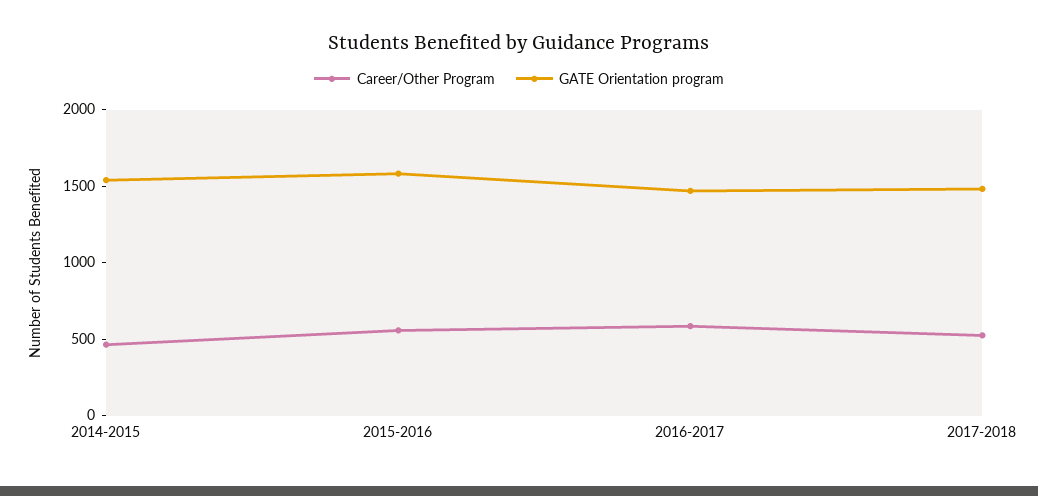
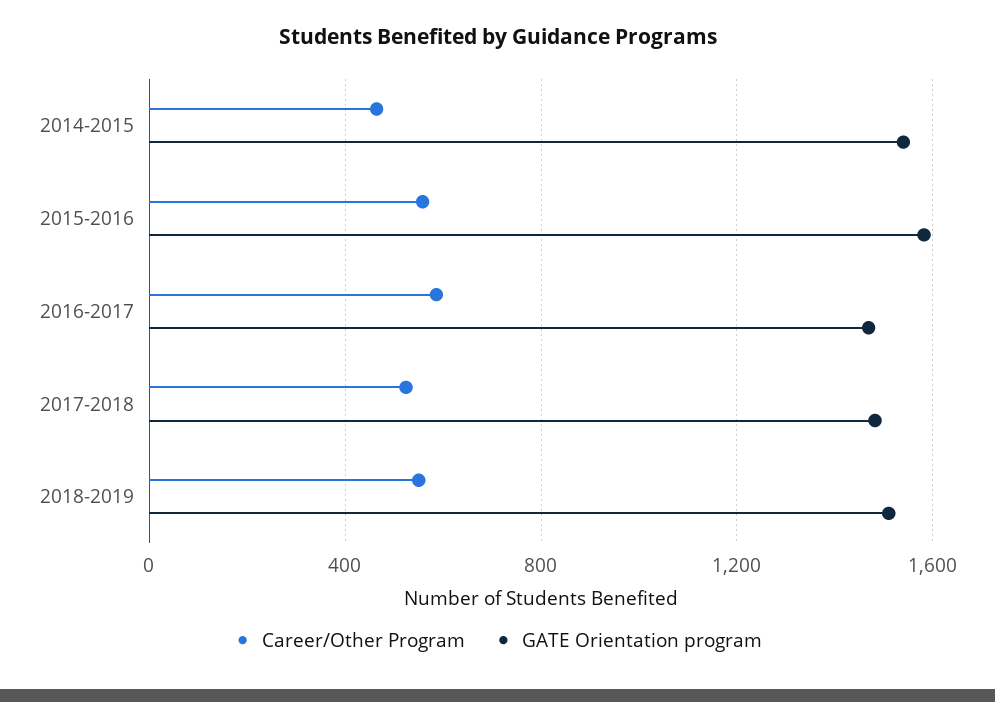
Career/Other Program, 2018-2019: none -> 550
GATE Orientation program, 2018-2019: none -> 1500

